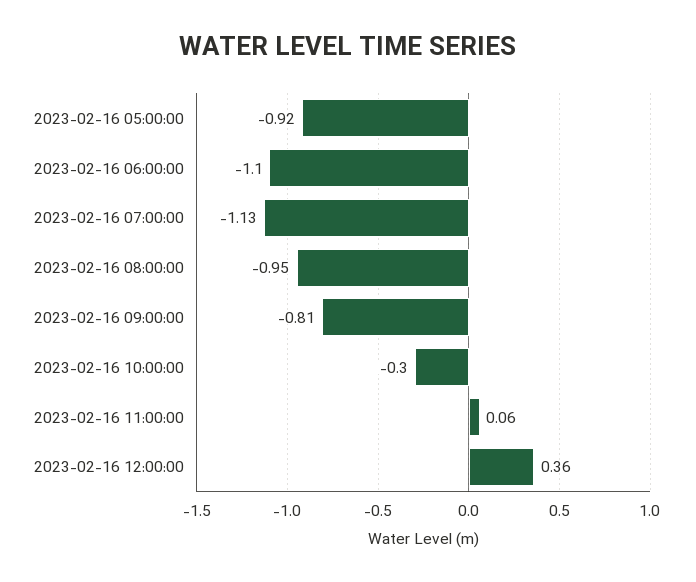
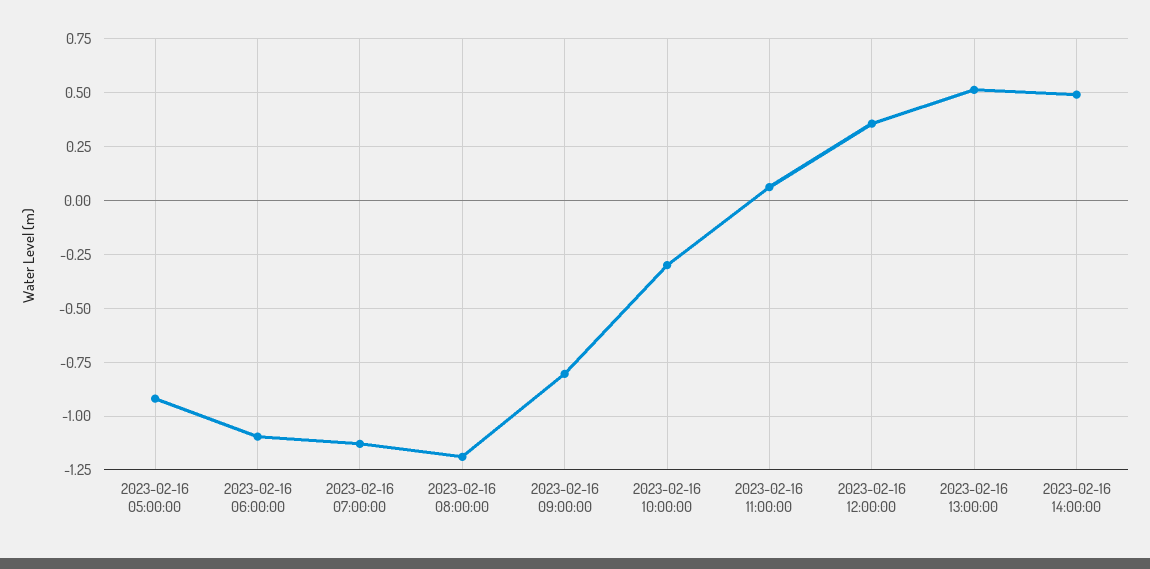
2023-02-16 08:00:00: -0.95 -> -1.2
2023-02-16 13:00:00: none -> 0.5
2023-02-16 14:00:00: none -> 0.5

